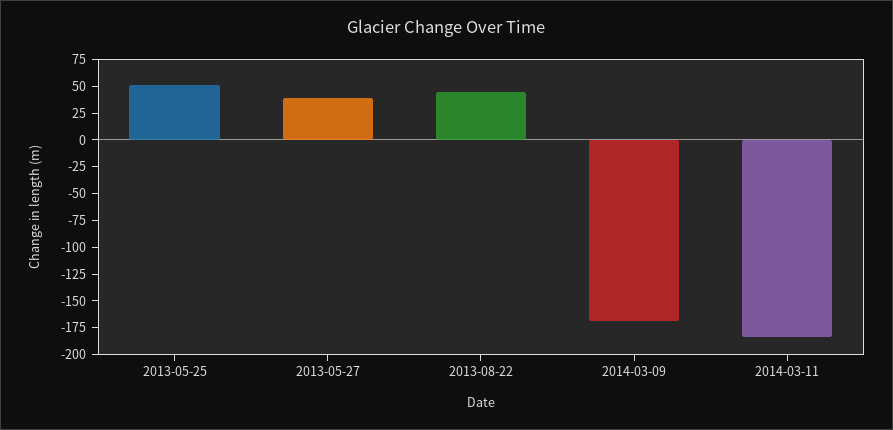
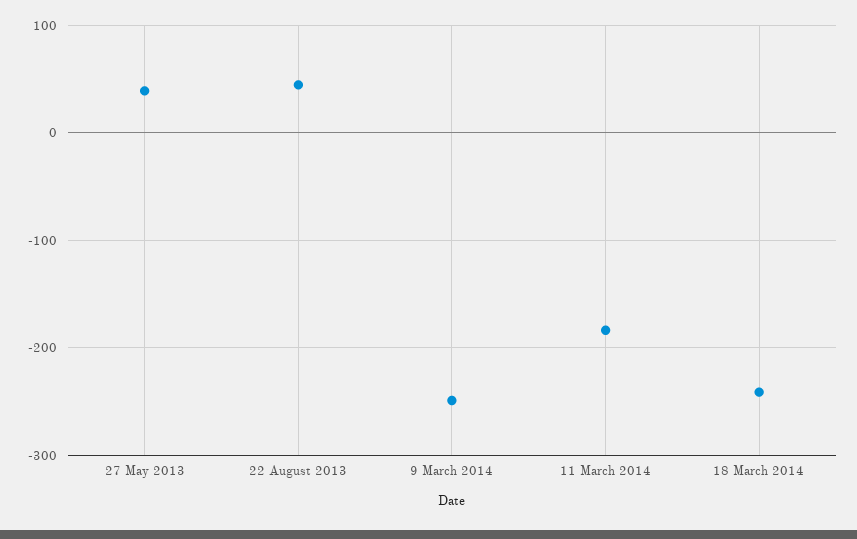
2013-05-25: 50 -> none
2014-03-09: -175 -> -250
18 March 2014: none -> -240

